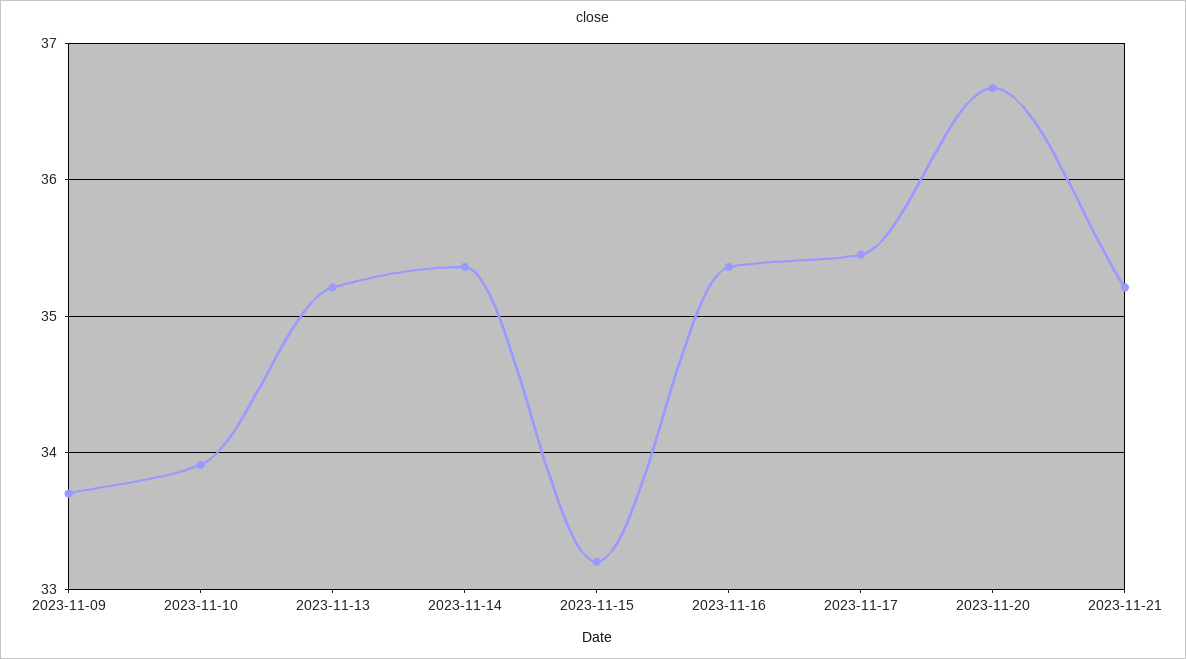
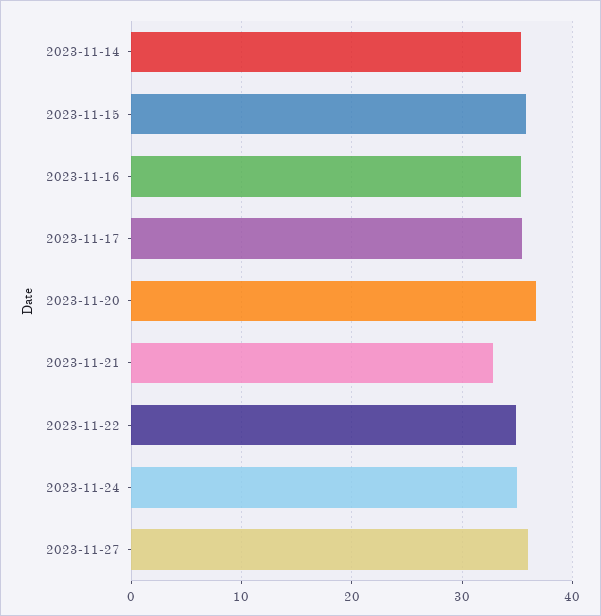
2023-11-09: 33.7 -> none
2023-11-10: 33.9 -> none
2023-11-13: 35.2 -> none
2023-11-15: 33.2 -> 36
2023-11-21: 35.2 -> 33
2023-11-22: none -> 35
2023-11-24: none -> 35
2023-11-27: none -> 36

